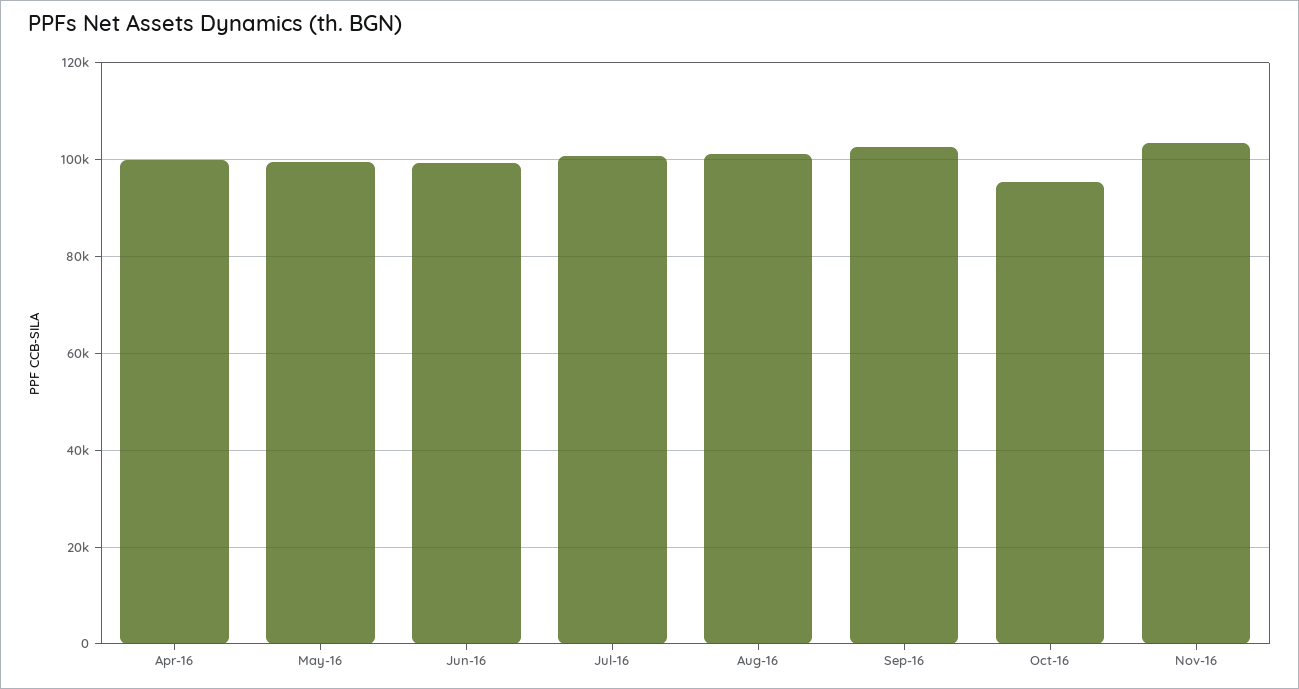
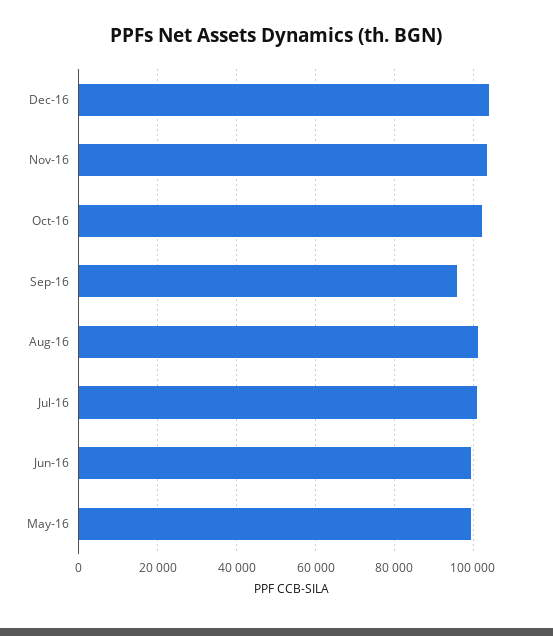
Apr-16: 100000 -> none
Sep-16: 102000 -> 96000
Oct-16: 96000 -> 102000
Dec-16: none -> 104000

